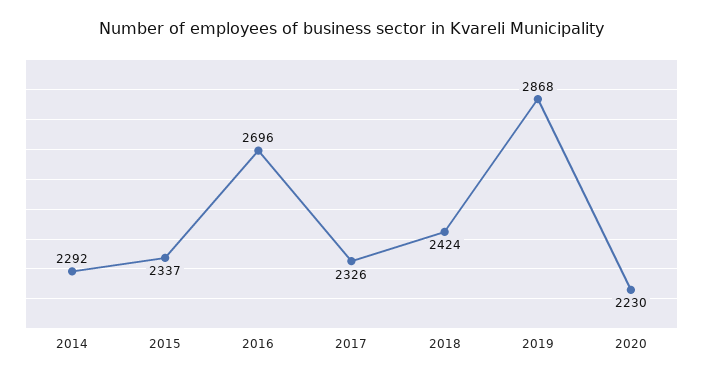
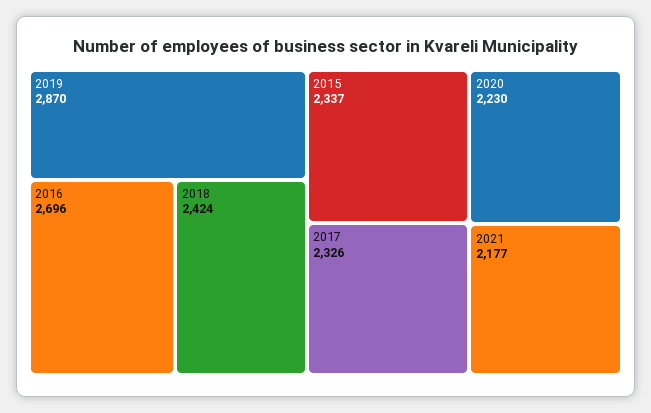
2014: 2292 -> none
2019: 2868 -> 2870
2021: none -> 2177

